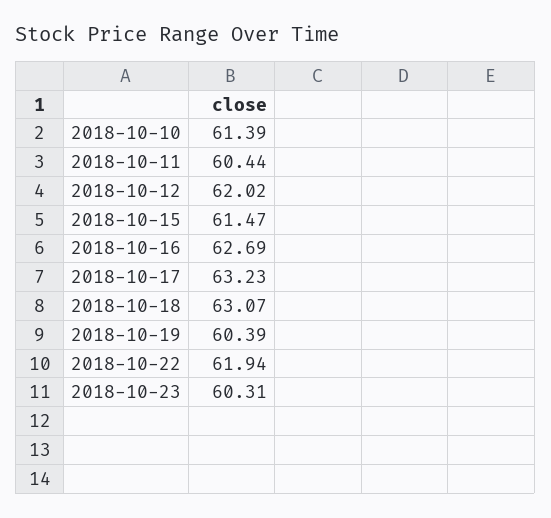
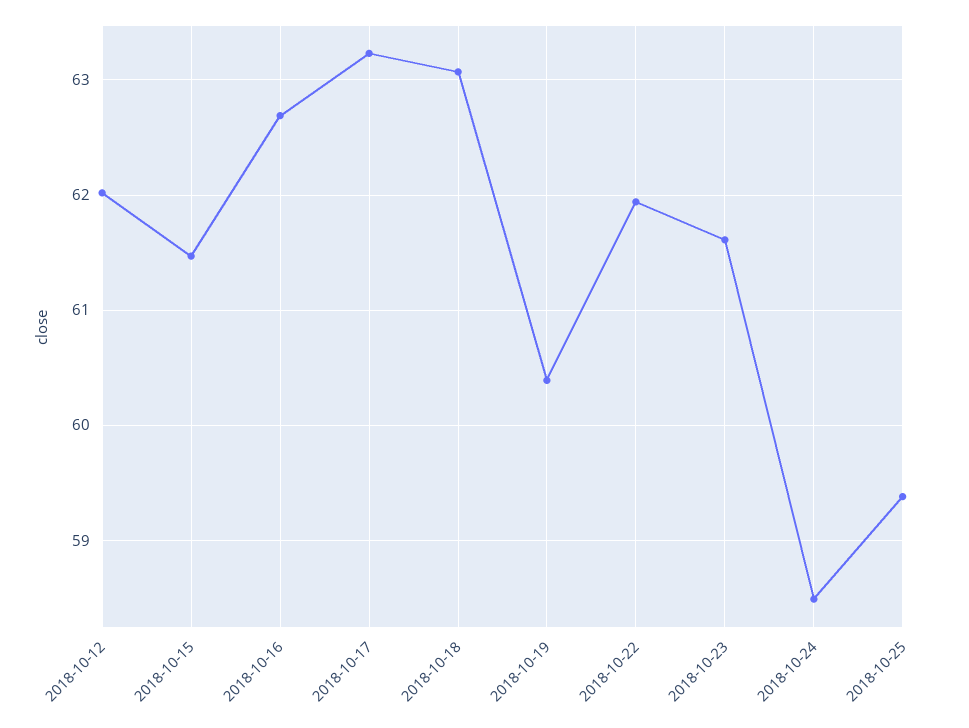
2018-10-10: 61.39 -> none
2018-10-11: 60.44 -> none
2018-10-23: 60.31 -> 61.6
2018-10-24: none -> 58.5
2018-10-25: none -> 59.4

